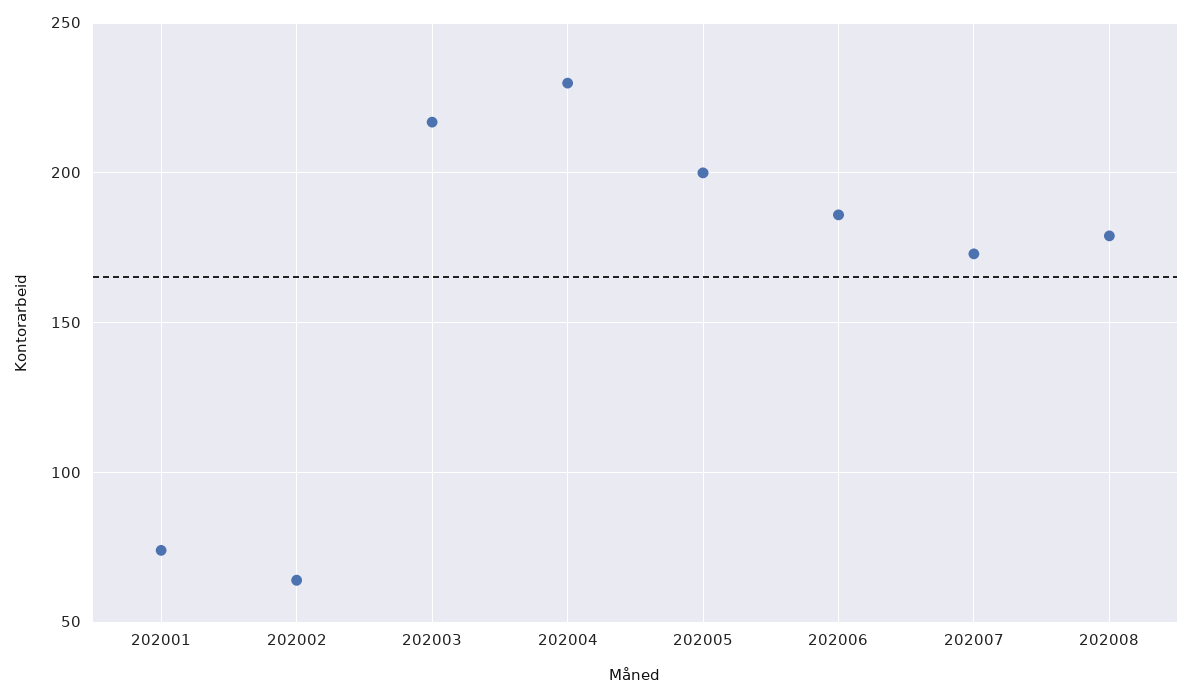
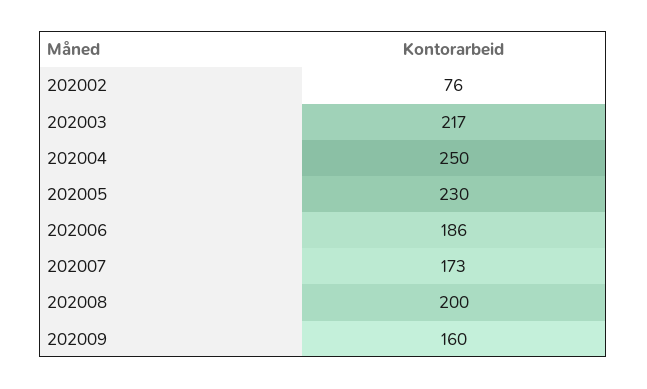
202001: 75 -> none
202002: 65 -> 76
202004: 230 -> 250
202005: 200 -> 230
202008: 180 -> 200
202009: none -> 160

